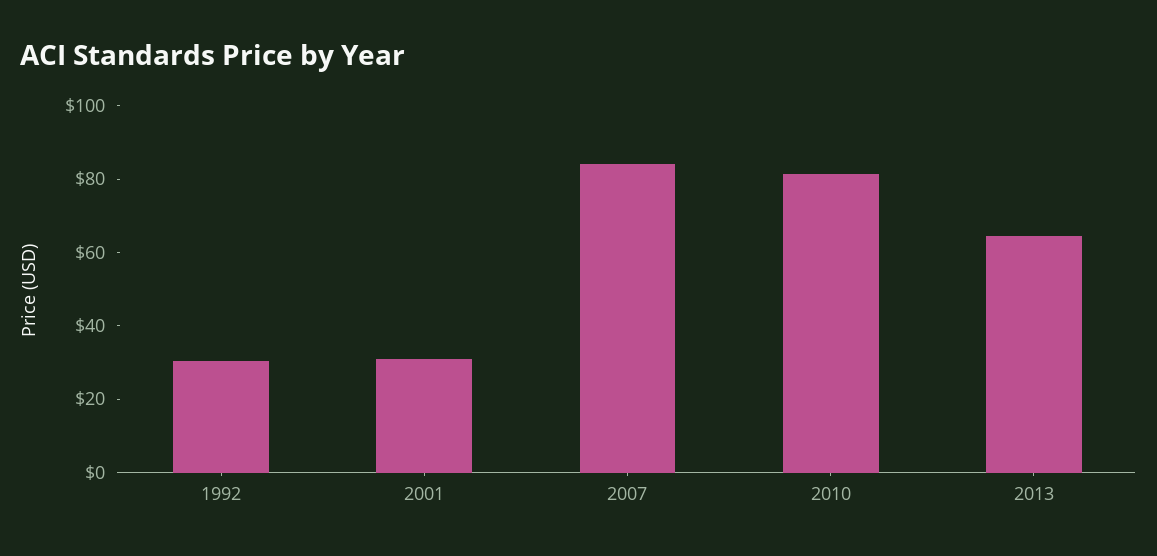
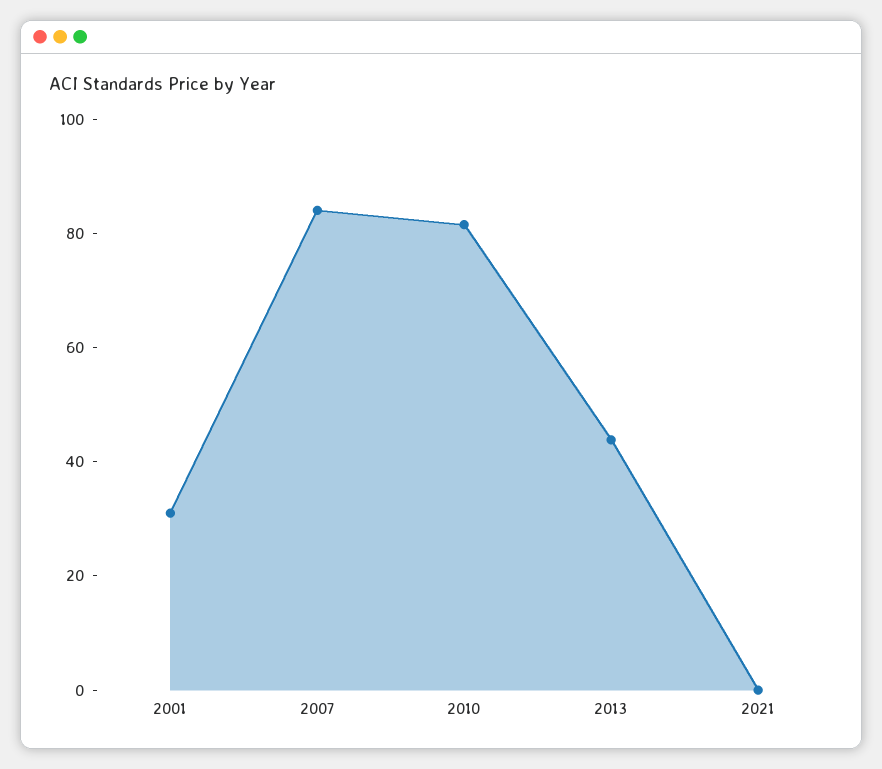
1992: 30 -> none
2013: 65 -> 45
2021: none -> 0

